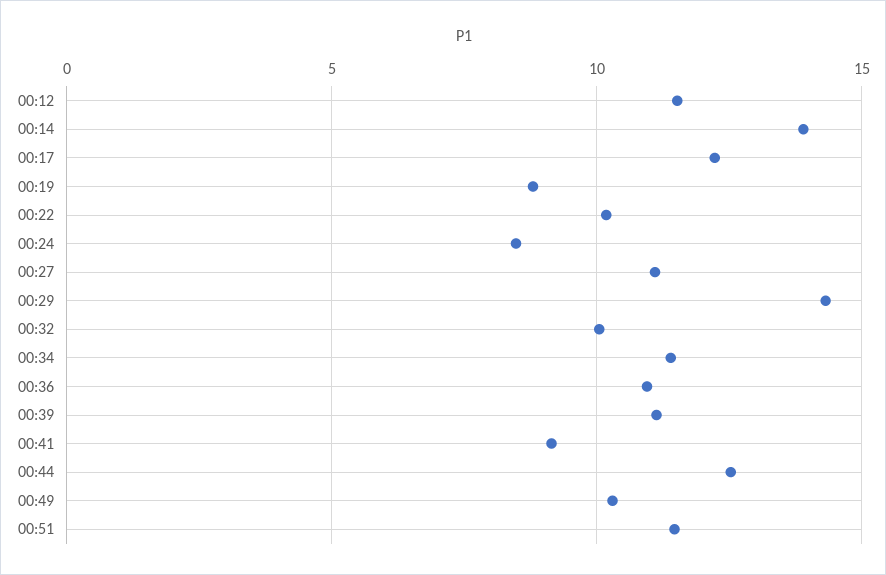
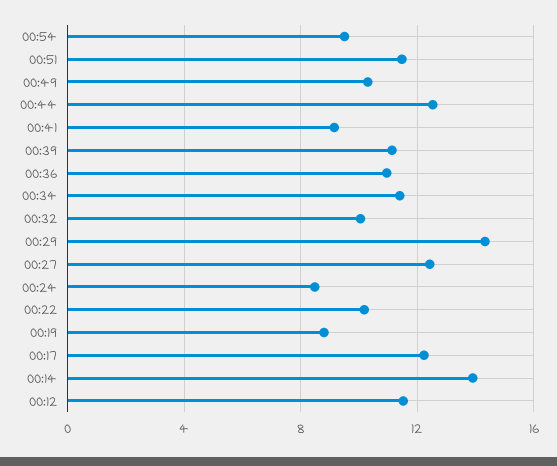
00:27: 11 -> 12.5
00:54: none -> 9.5

